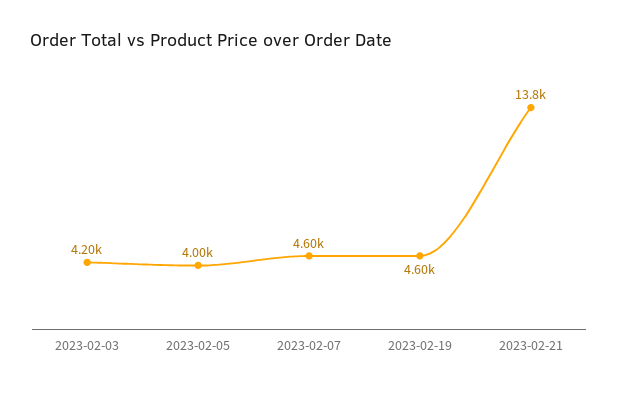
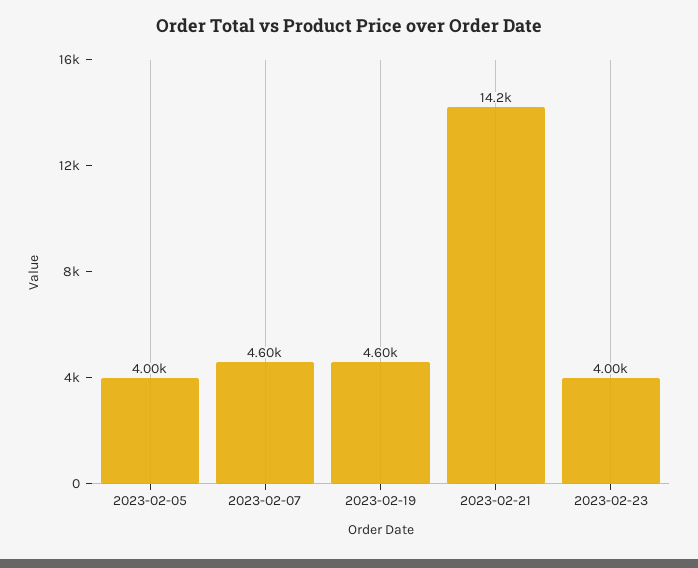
2023-02-03: 4200 -> none
2023-02-21: 13800 -> 14200
2023-02-23: none -> 4000

